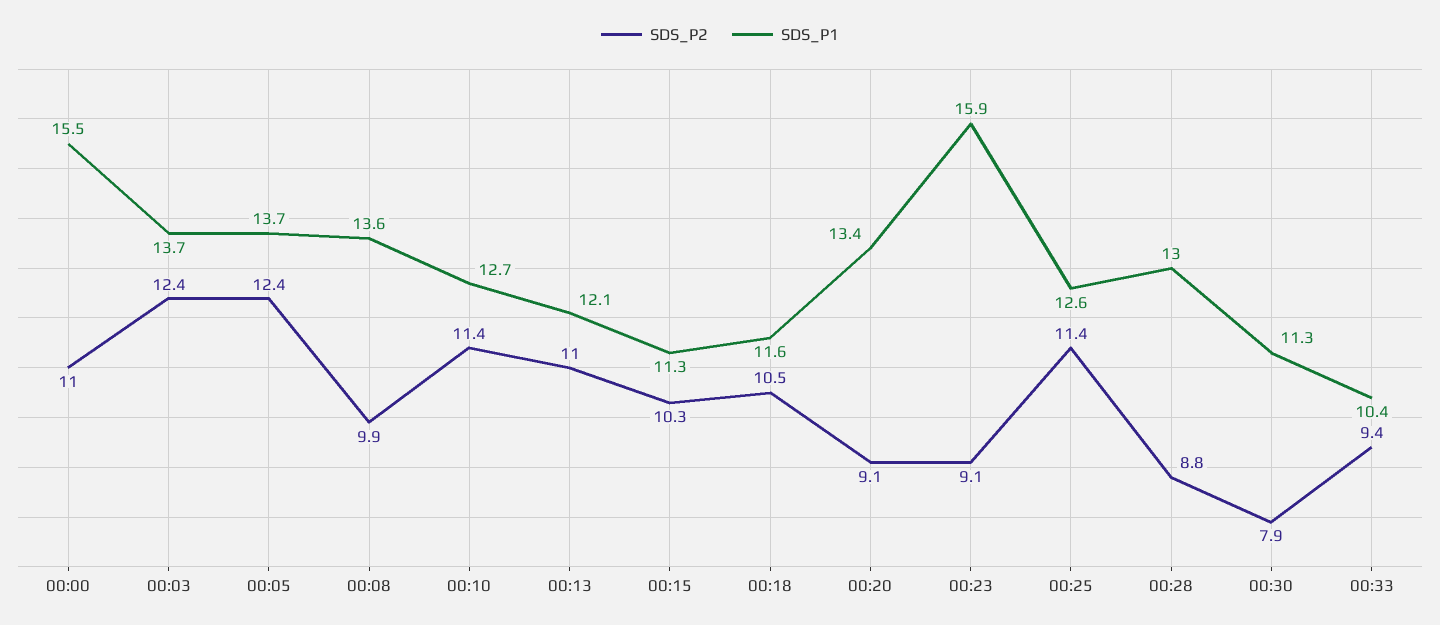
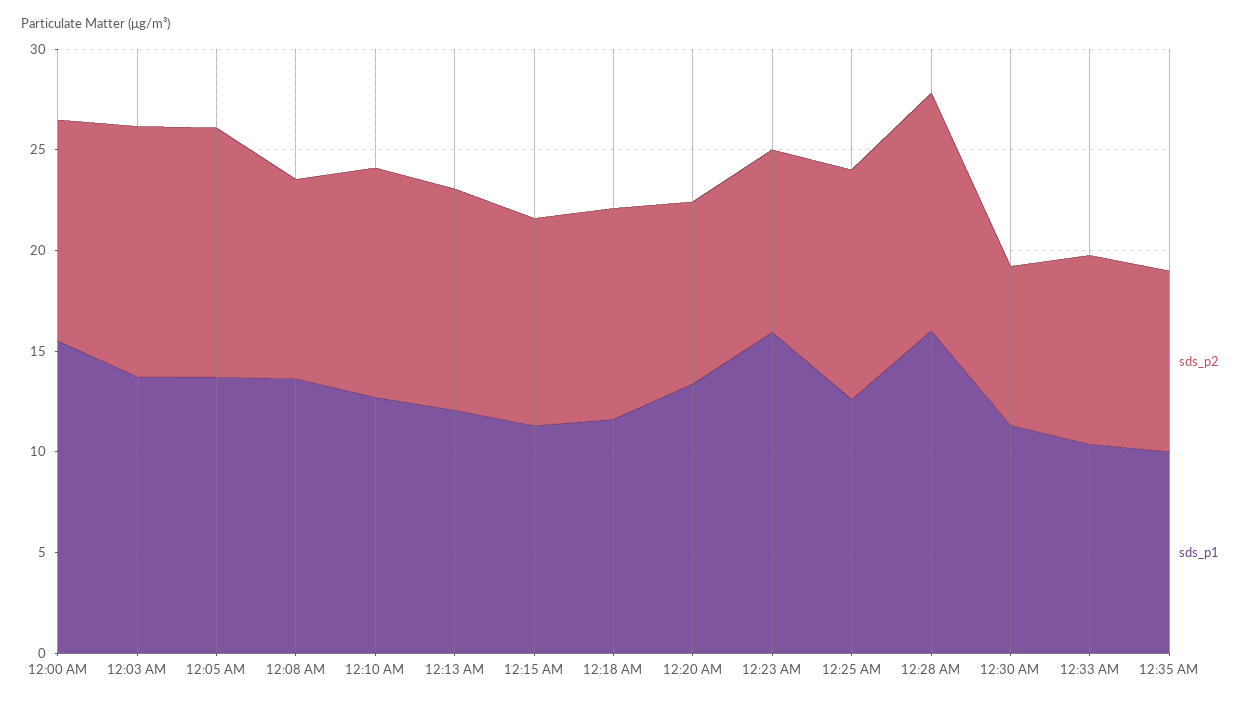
SDS_P2, 00:28: 8.8 -> 12
SDS_P1, 00:28: 13 -> 16
SDS_P2, 12:35 AM: none -> 9
SDS_P1, 12:35 AM: none -> 10

